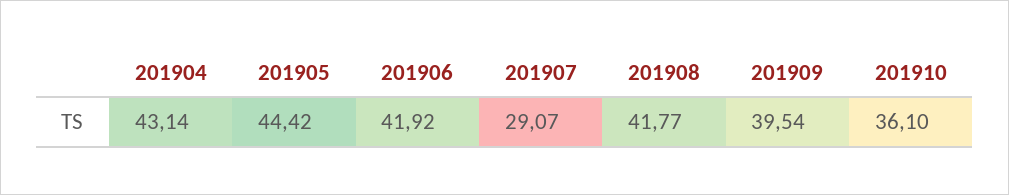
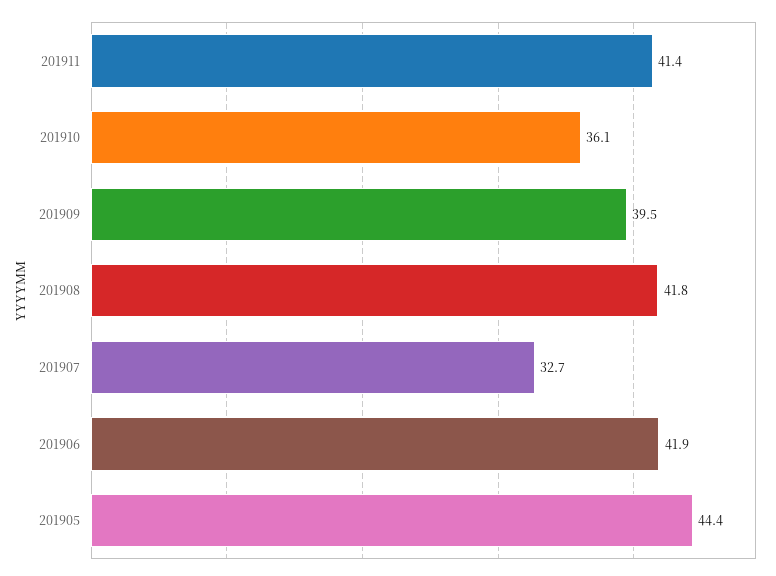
201904: 43.14 -> none
201907: 29.07 -> 32.7
201911: none -> 41.4

